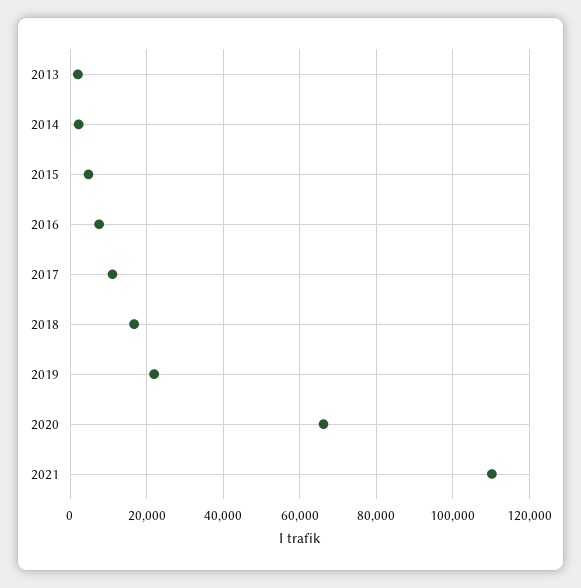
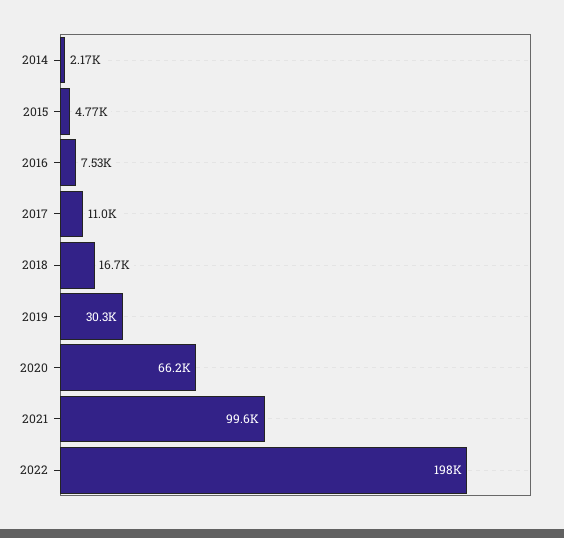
2013: 2000 -> none
2019: 22000 -> 30300
2021: 110000 -> 99600
2022: none -> 198000

